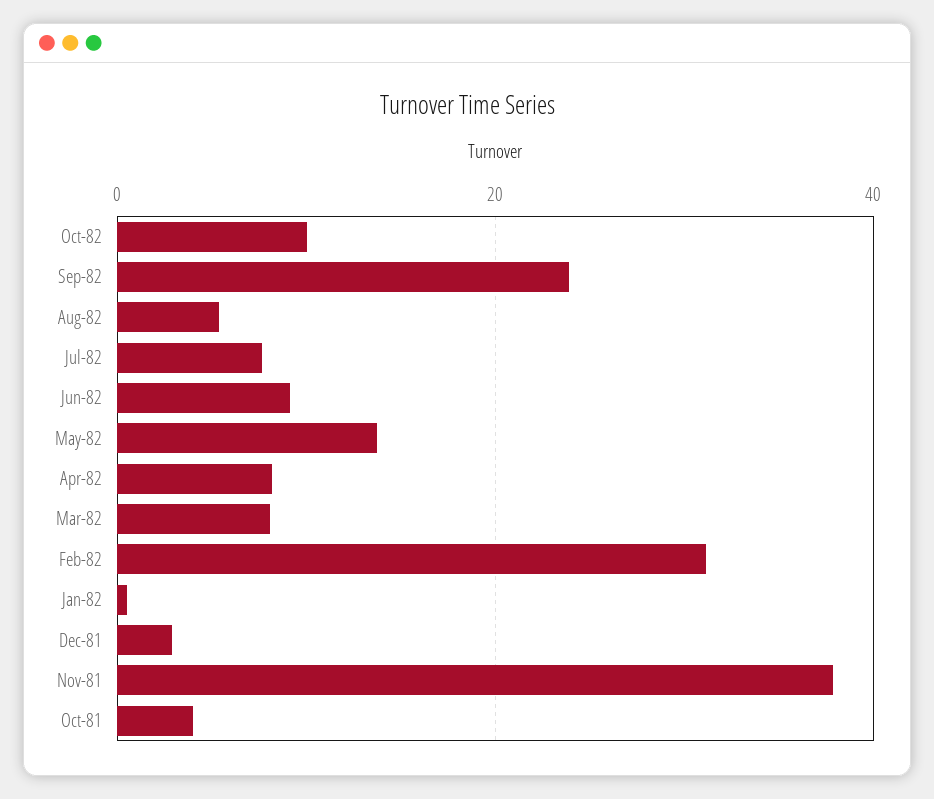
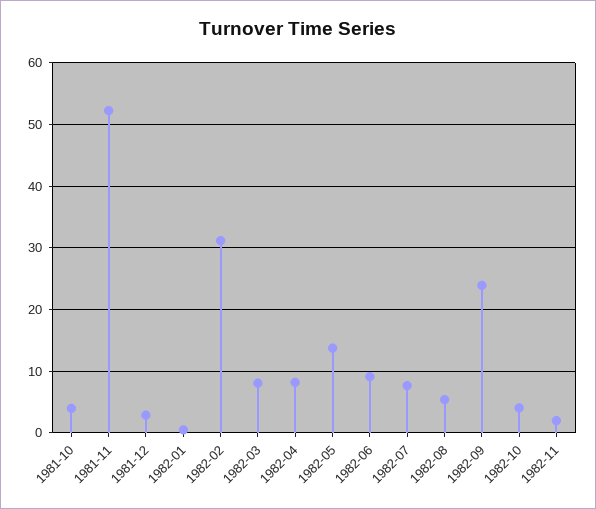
Oct-82: 10 -> 4
Nov-81: 38 -> 52
1982-11: none -> 2

